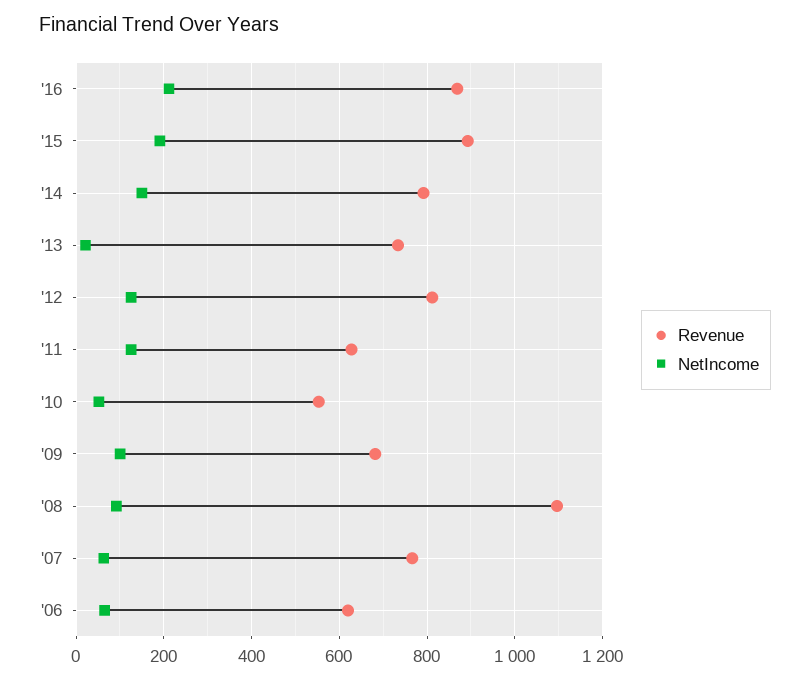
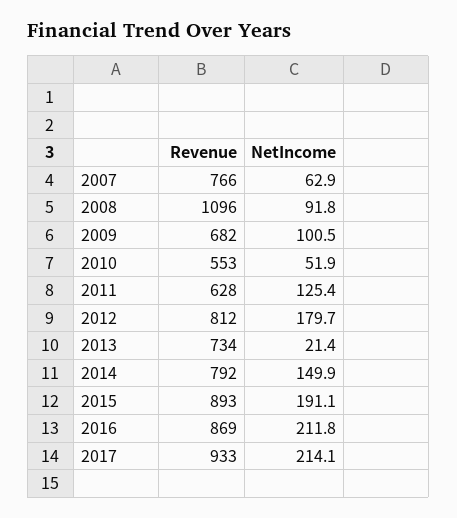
NetIncome, '12: 120 -> 179.7
Revenue, '06: 620 -> none
NetIncome, '06: 60 -> none
Revenue, 2017: none -> 933
NetIncome, 2017: none -> 214.1

